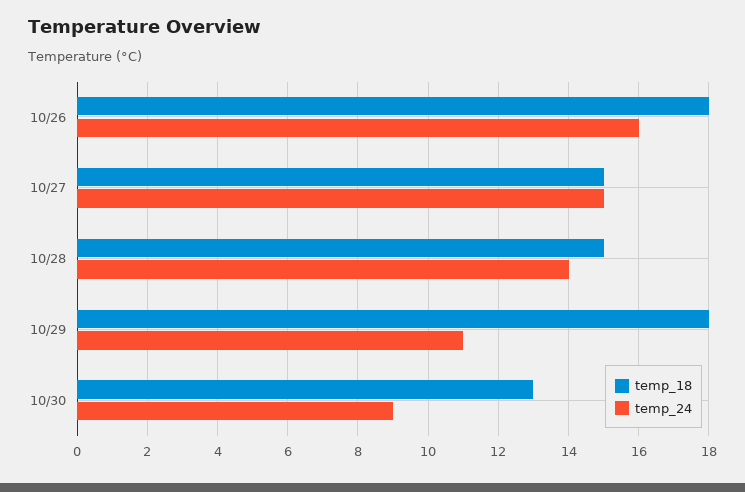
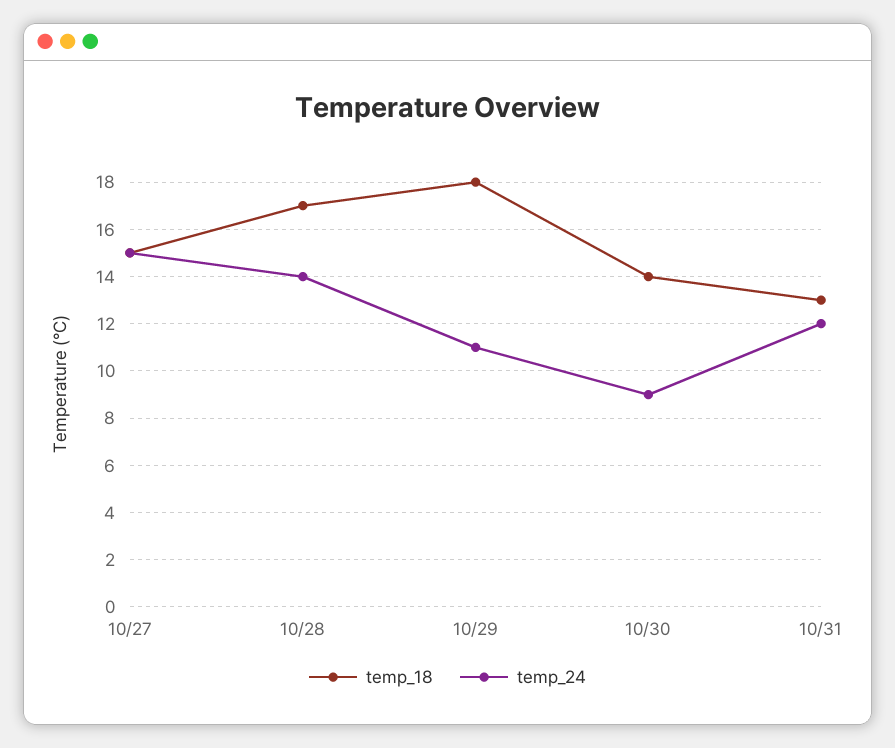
temp_18, 10/26: 18 -> none
temp_24, 10/26: 16 -> none
temp_18, 10/28: 15 -> 17
temp_18, 10/30: 13 -> 14
temp_18, 10/31: none -> 13
temp_24, 10/31: none -> 12

